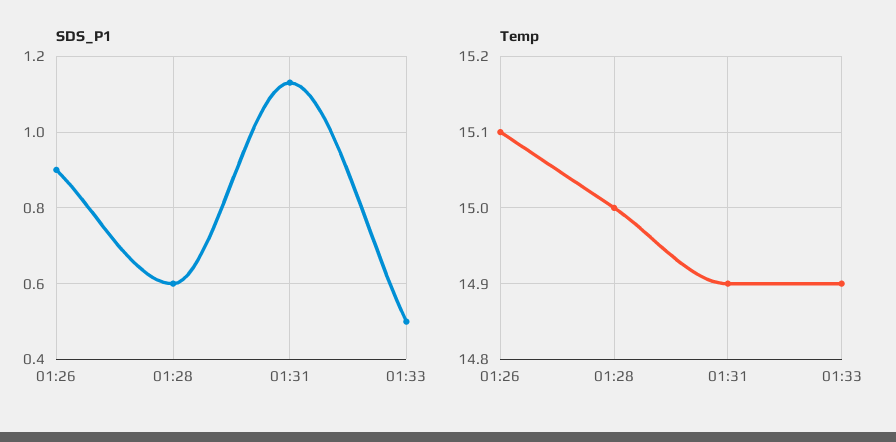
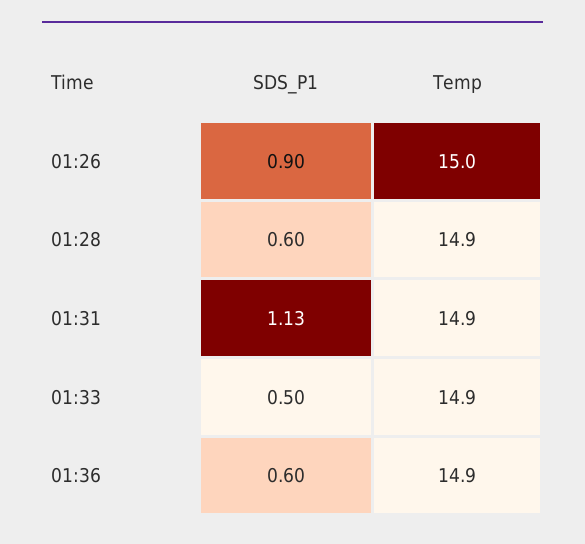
Temp, 01:26: 15.1 -> 15
Temp, 01:28: 15 -> 14.9
SDS_P1, 01:36: none -> 0.6
Temp, 01:36: none -> 14.9

